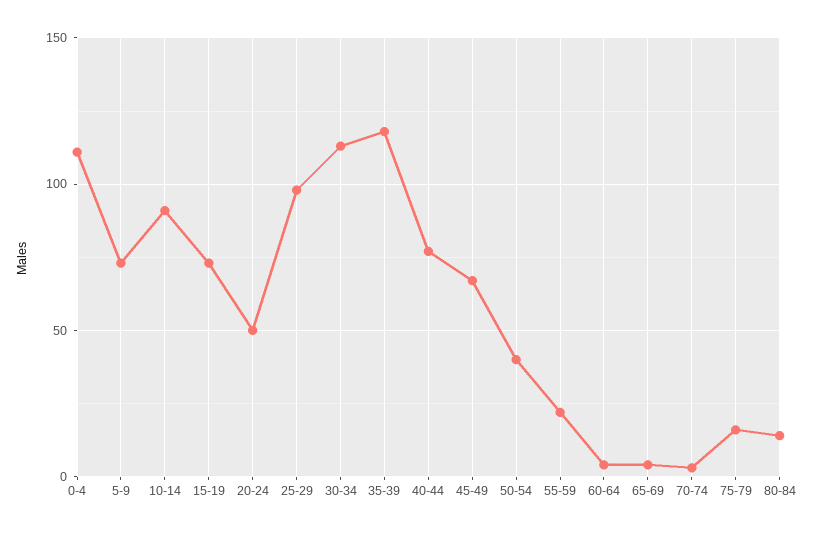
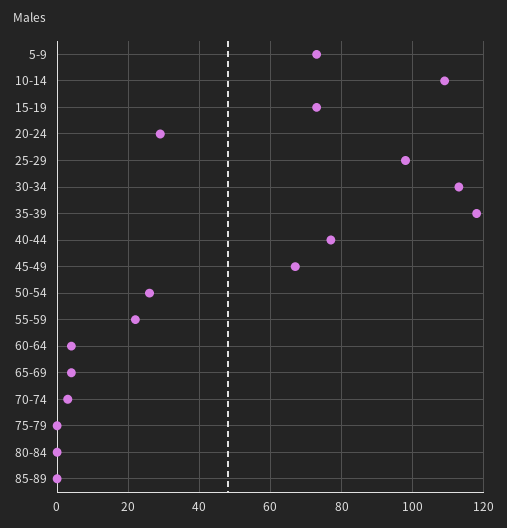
0-4: 110 -> none
10-14: 90 -> 110
20-24: 50 -> 30
50-54: 40 -> 25
75-79: 15 -> 0
80-84: 15 -> 0
85-89: none -> 0

